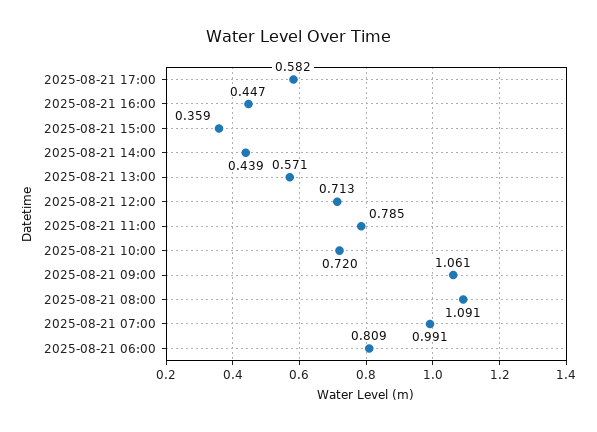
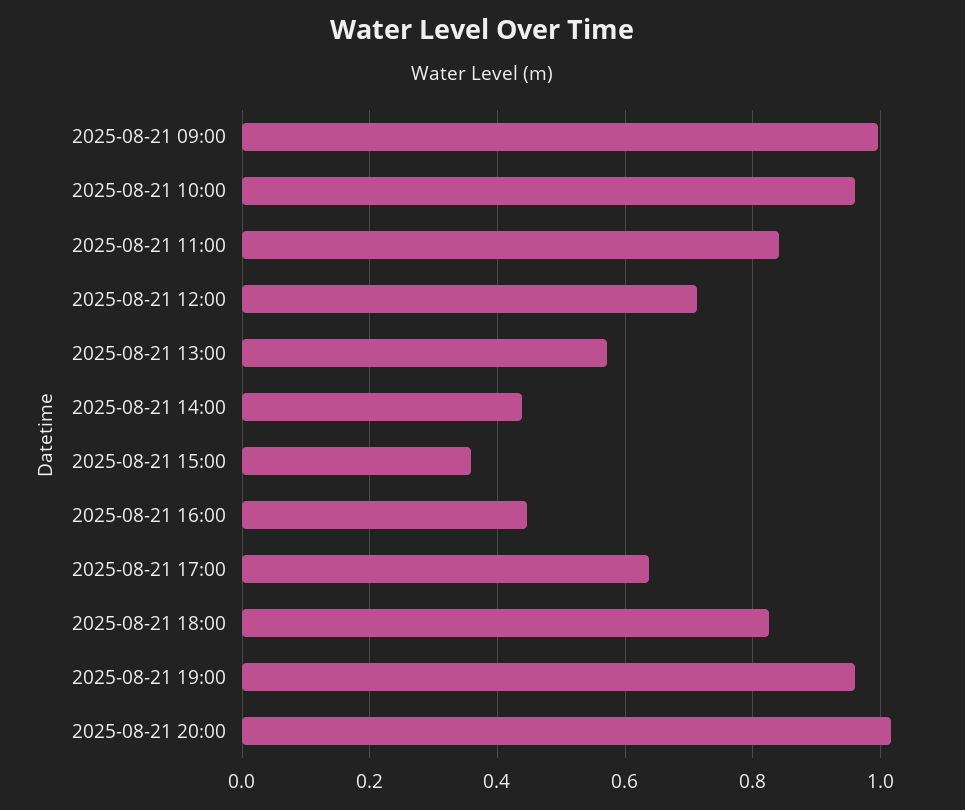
2025-08-21 17:00: 0.582 -> 0.64
2025-08-21 11:00: 0.785 -> 0.84
2025-08-21 10:00: 0.72 -> 0.96
2025-08-21 09:00: 1.061 -> 1
2025-08-21 08:00: 1.091 -> none
2025-08-21 07:00: 0.991 -> none
2025-08-21 06:00: 0.809 -> none
2025-08-21 18:00: none -> 0.82
2025-08-21 19:00: none -> 0.96
2025-08-21 20:00: none -> 1.02

